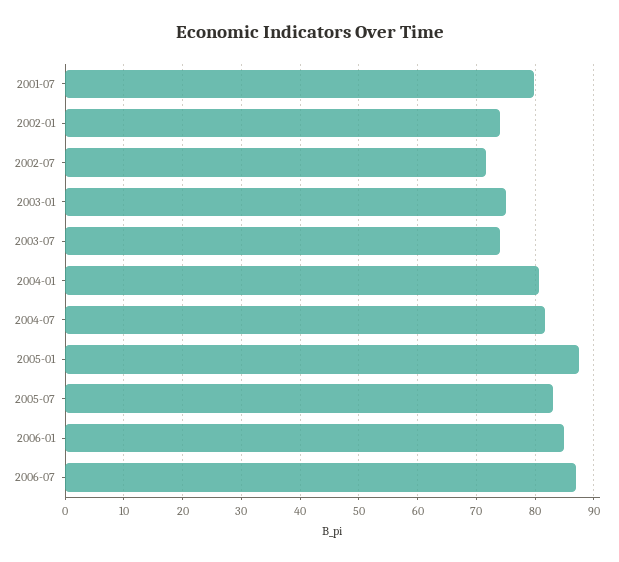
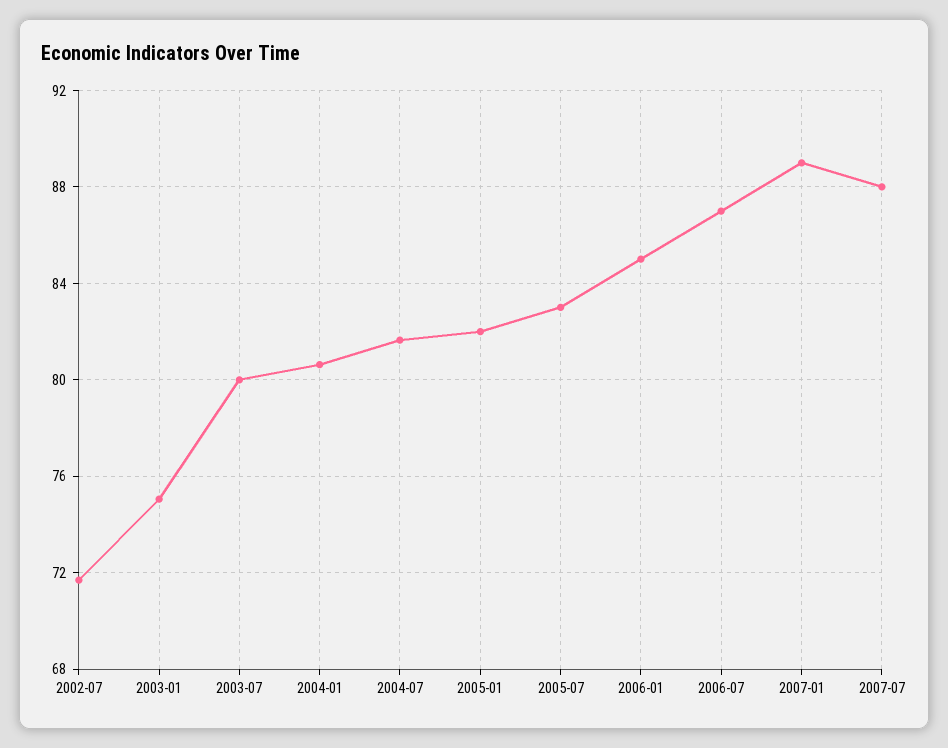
2001-07: 80 -> none
2002-01: 74 -> none
2003-07: 74 -> 80
2005-01: 88 -> 82
2007-01: none -> 89
2007-07: none -> 88

